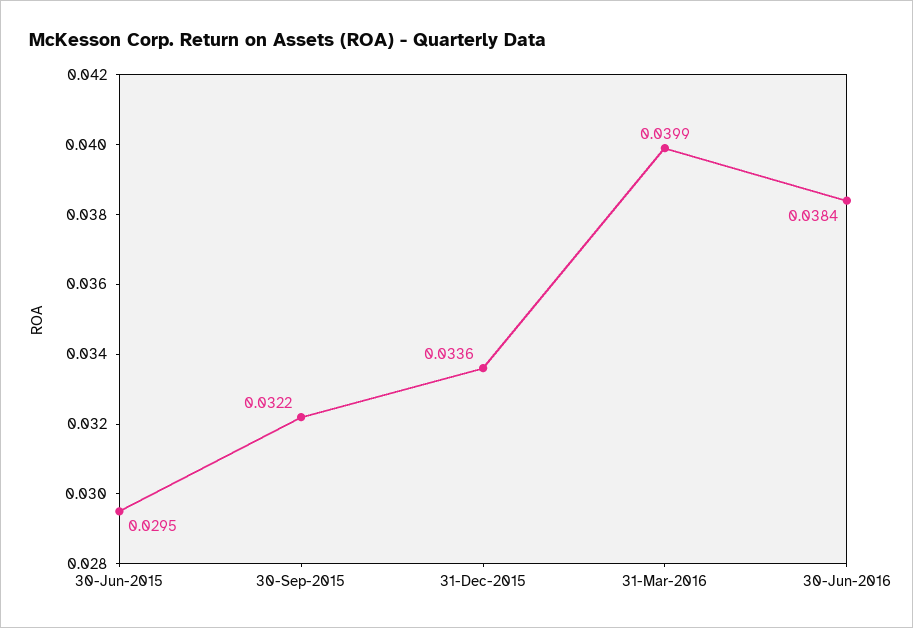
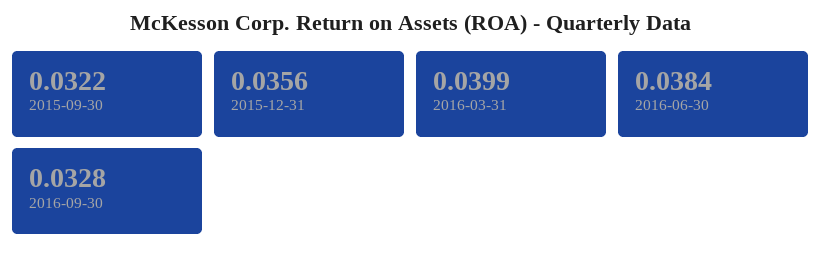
30-Jun-2015: 0.0295 -> none
31-Dec-2015: 0.0336 -> 0.0356
2016-09-30: none -> 0.0328

